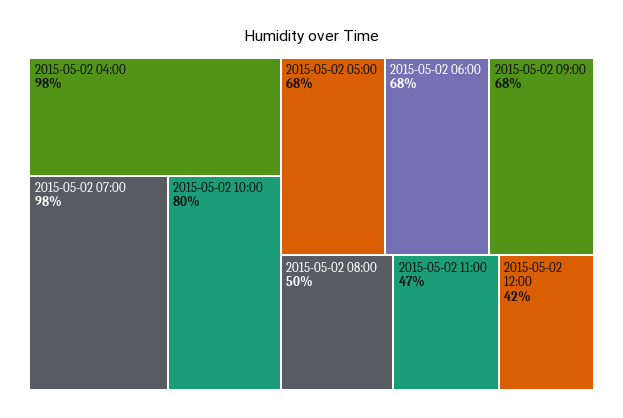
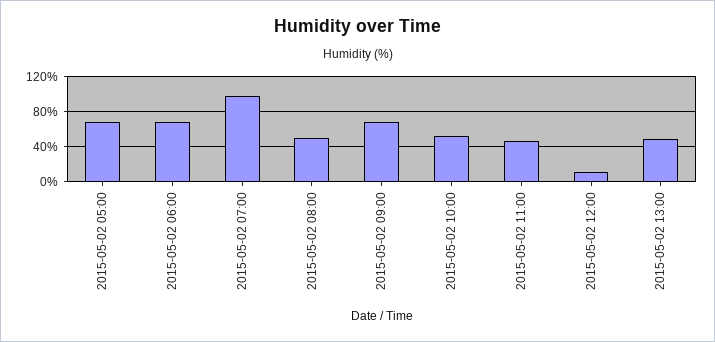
2015-05-02 04:00: 98 -> none
2015-05-02 10:00: 80 -> 50
2015-05-02 12:00: 42 -> 10
2015-05-02 13:00: none -> 50

